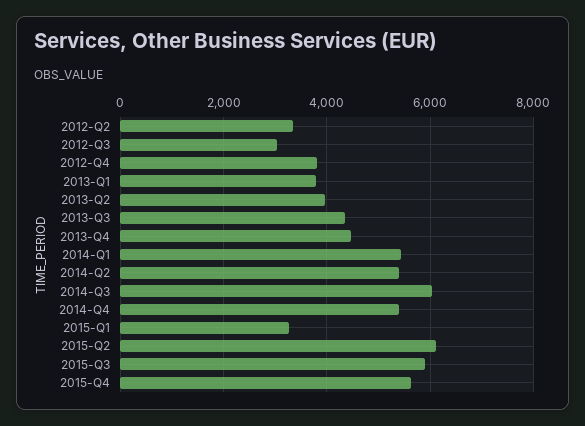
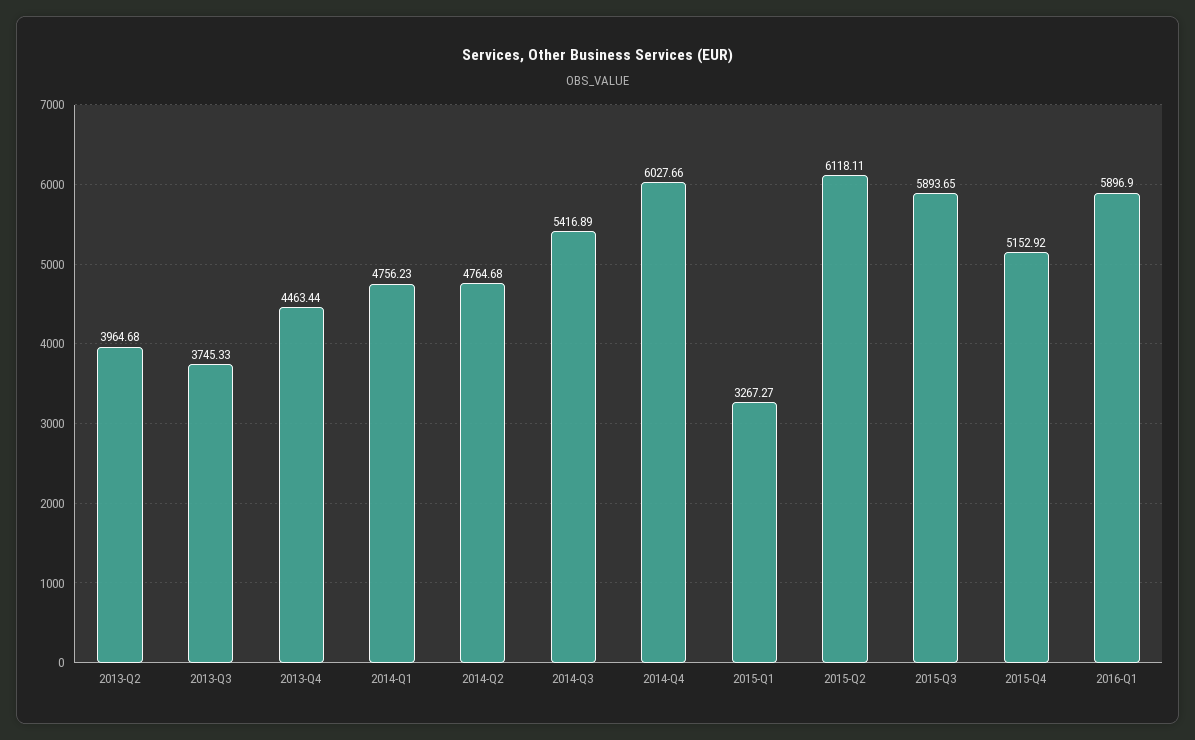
2012-Q2: 3400 -> none
2012-Q3: 3000 -> none
2012-Q4: 3800 -> none
2013-Q1: 3800 -> none
2013-Q3: 4400 -> 3745.33
2014-Q1: 5400 -> 4756.23
2014-Q2: 5400 -> 4764.68
2014-Q3: 6000 -> 5416.89
2014-Q4: 5400 -> 6027.66
2015-Q4: 5600 -> 5152.92
2016-Q1: none -> 5896.9

